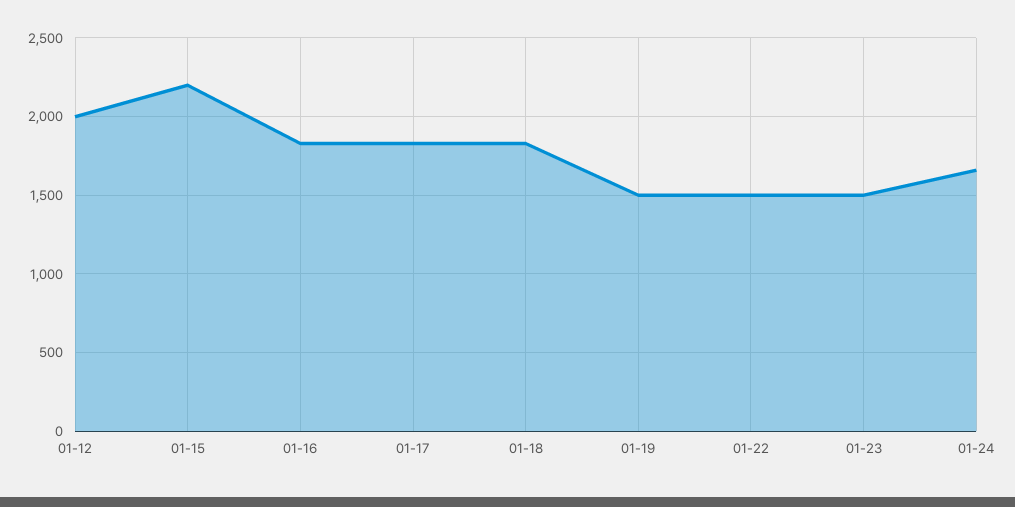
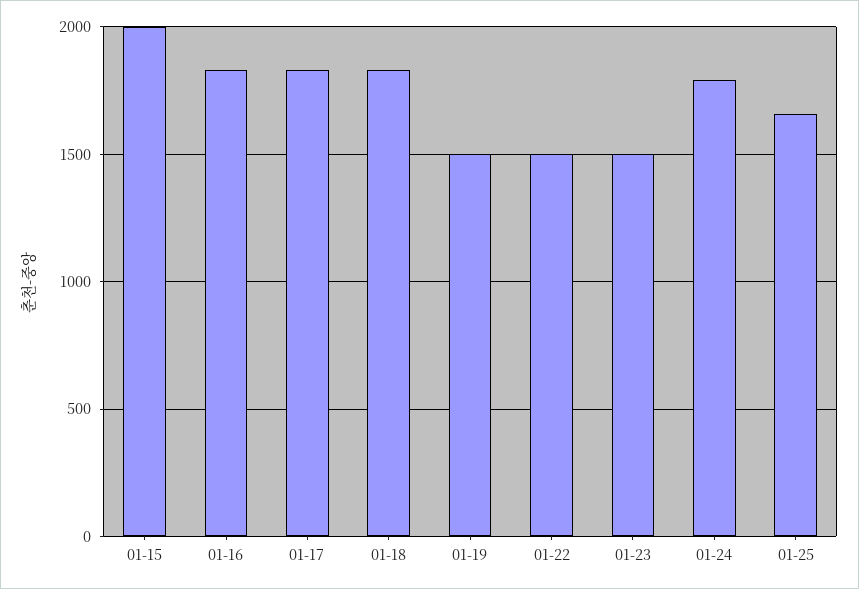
01-12: 2000 -> none
01-15: 2200 -> 2000
01-24: 1650 -> 1800
01-25: none -> 1650

